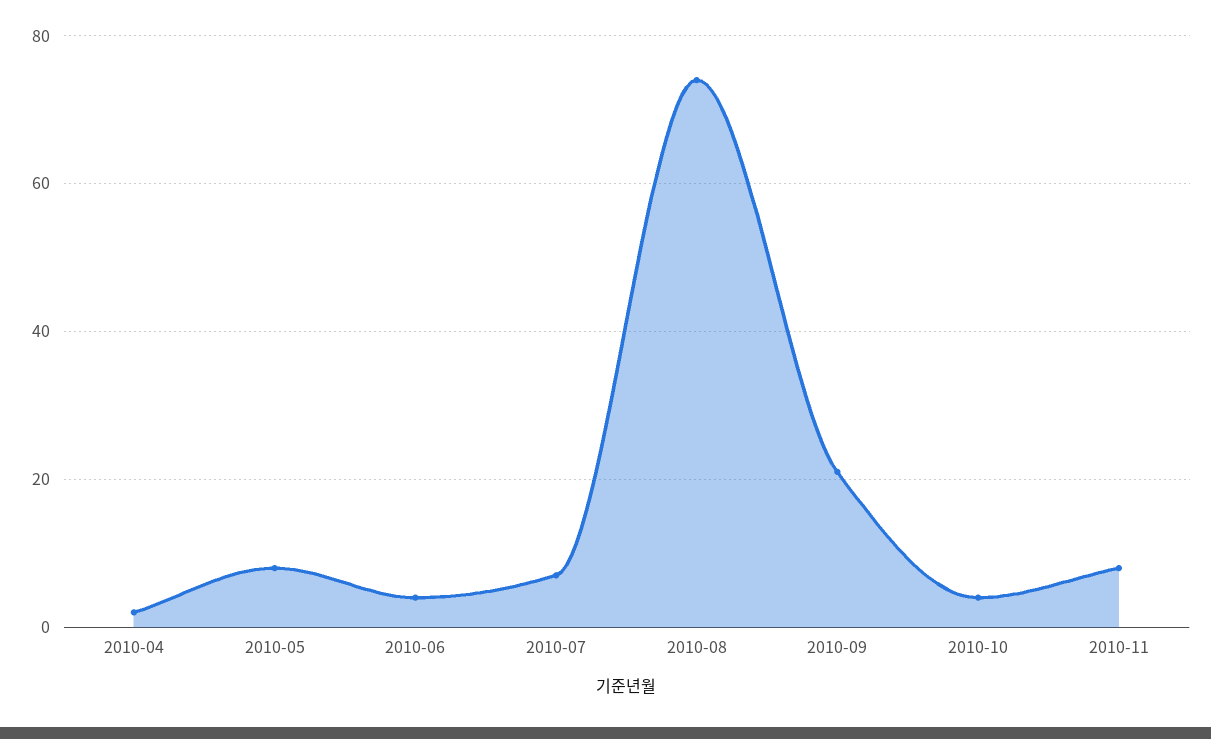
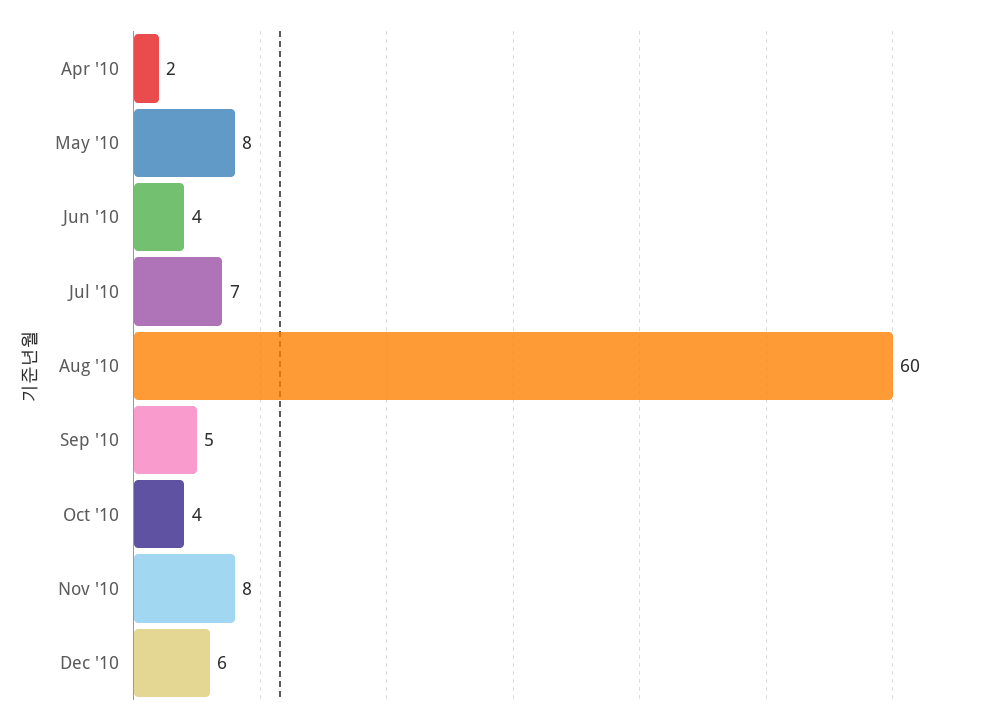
2010-08: 75 -> 60
2010-09: 20 -> 5
Dec '10: none -> 6

